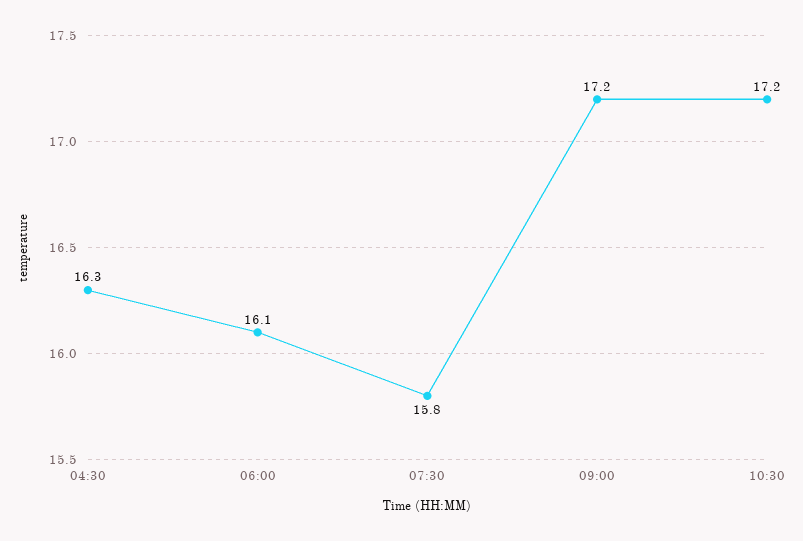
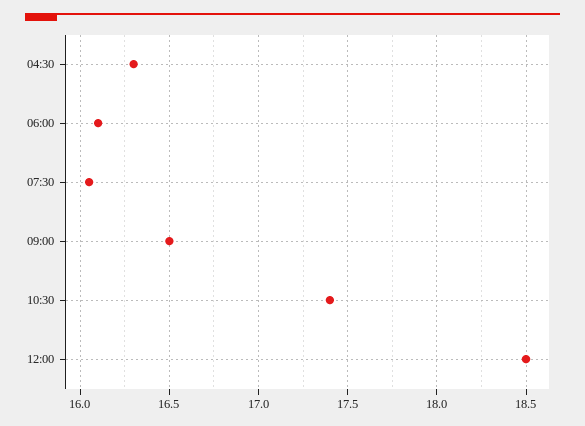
07:30: 15.8 -> 16.05
09:00: 17.2 -> 16.5
10:30: 17.2 -> 17.4
12:00: none -> 18.5

